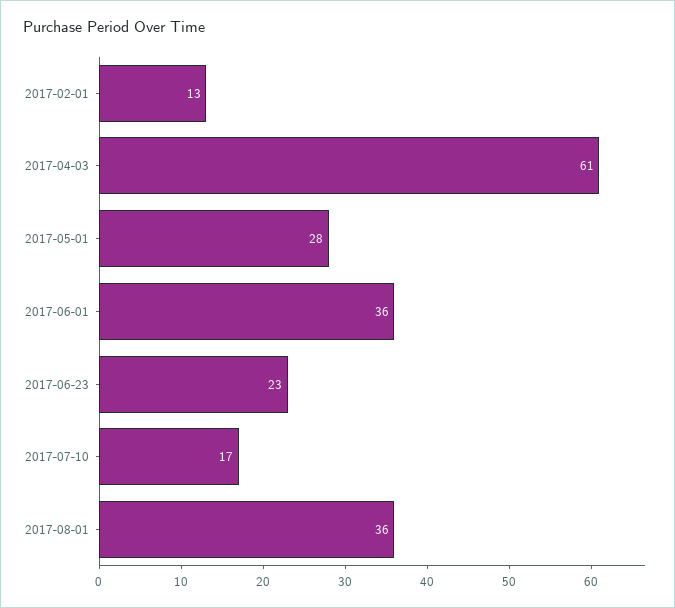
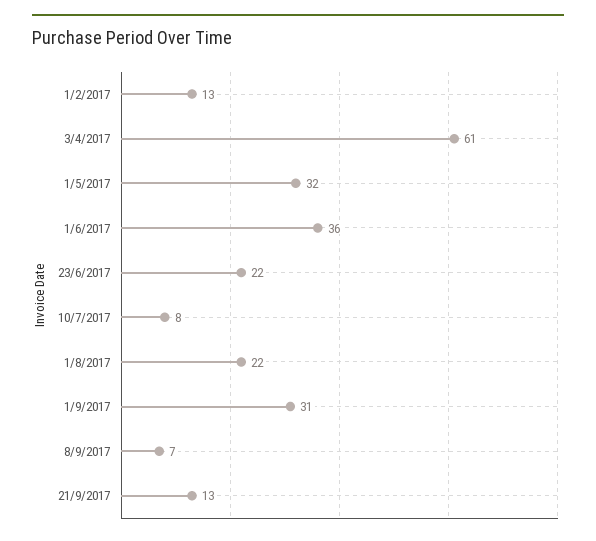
2017-05-01: 28 -> 32
2017-06-23: 23 -> 22
2017-07-10: 17 -> 8
2017-08-01: 36 -> 22
1/9/2017: none -> 31
8/9/2017: none -> 7
21/9/2017: none -> 13

